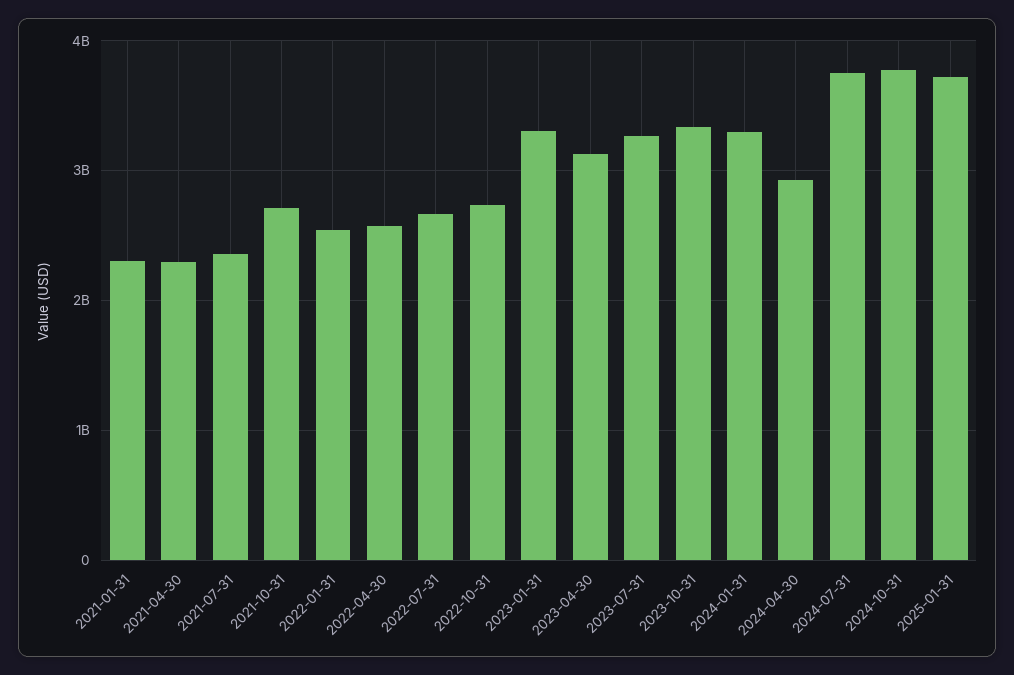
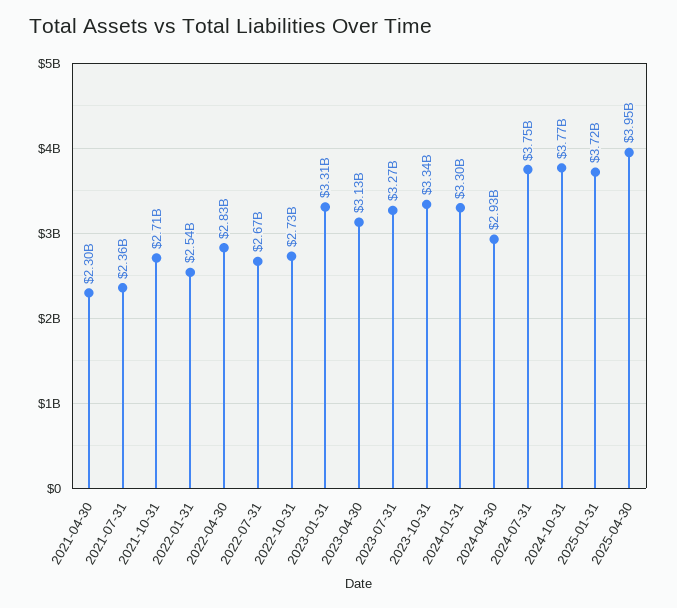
2021-01-31: 2300000000 -> none
2022-04-30: 2600000000 -> 2830000000
2025-04-30: none -> 3950000000

